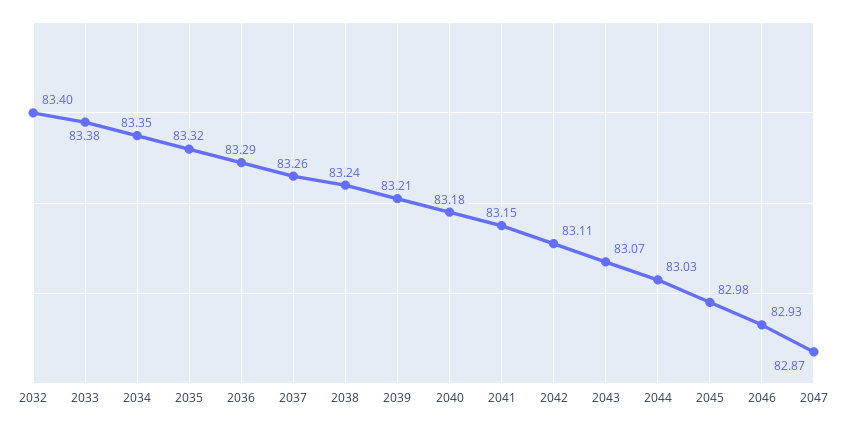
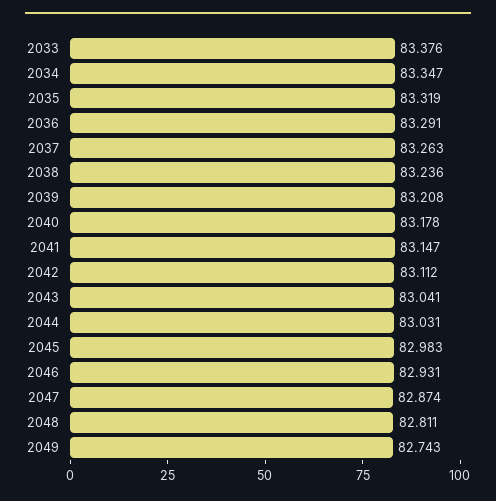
2032: 83.4 -> none
2043: 83.07 -> 83.041
2048: none -> 82.811
2049: none -> 82.743

